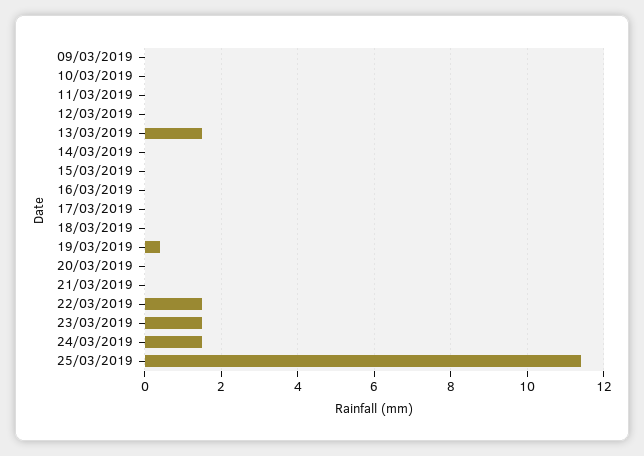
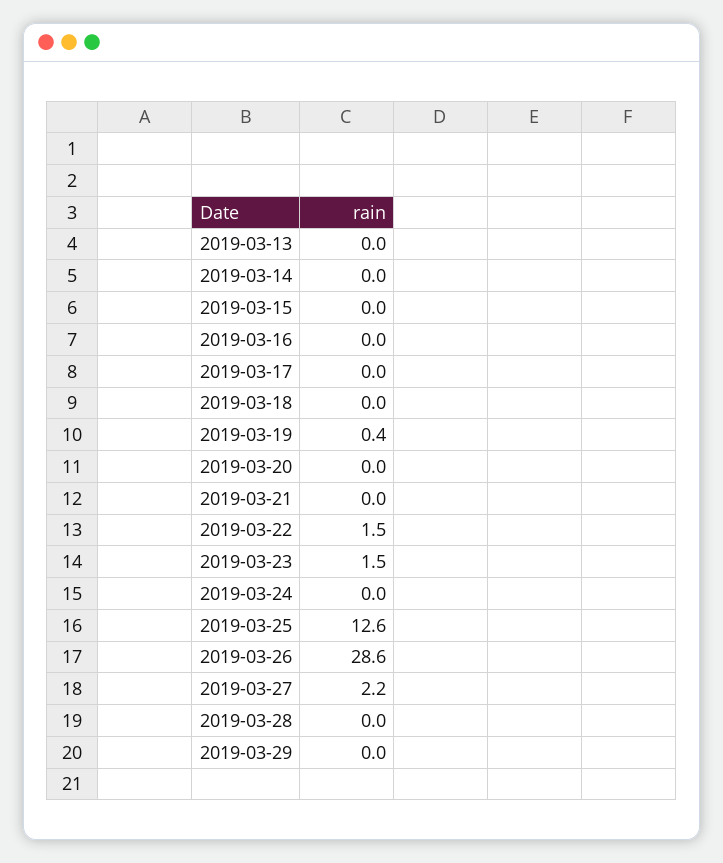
09/03/2019: 0 -> none
10/03/2019: 0 -> none
11/03/2019: 0 -> none
12/03/2019: 0 -> none
13/03/2019: 1.5 -> 0
24/03/2019: 1.5 -> 0
25/03/2019: 11.5 -> 12.6
2019-03-26: none -> 28.6
2019-03-27: none -> 2.2
2019-03-28: none -> 0
2019-03-29: none -> 0

